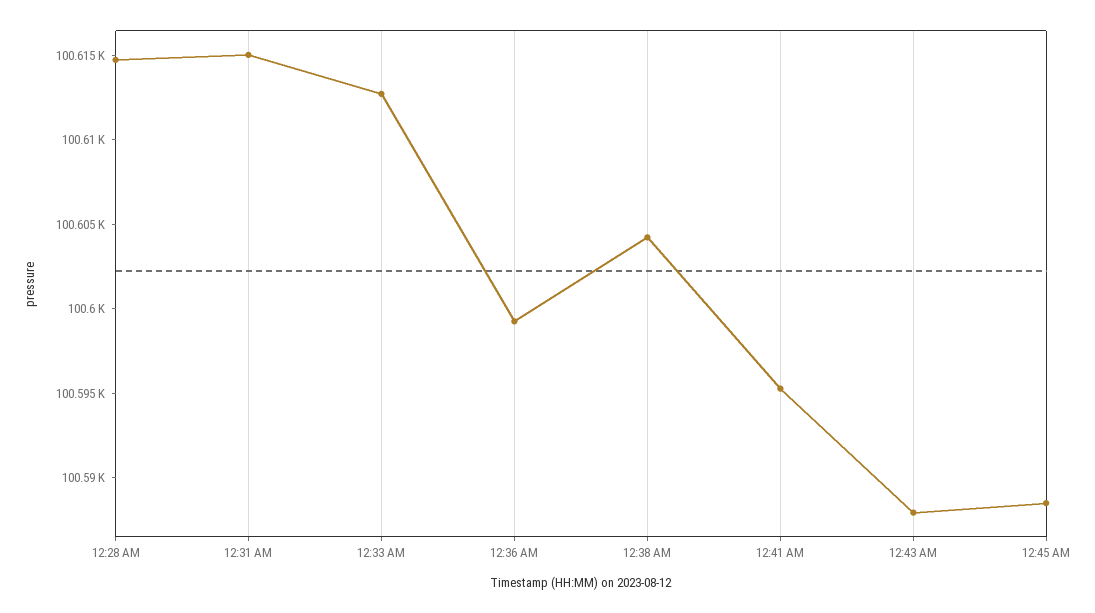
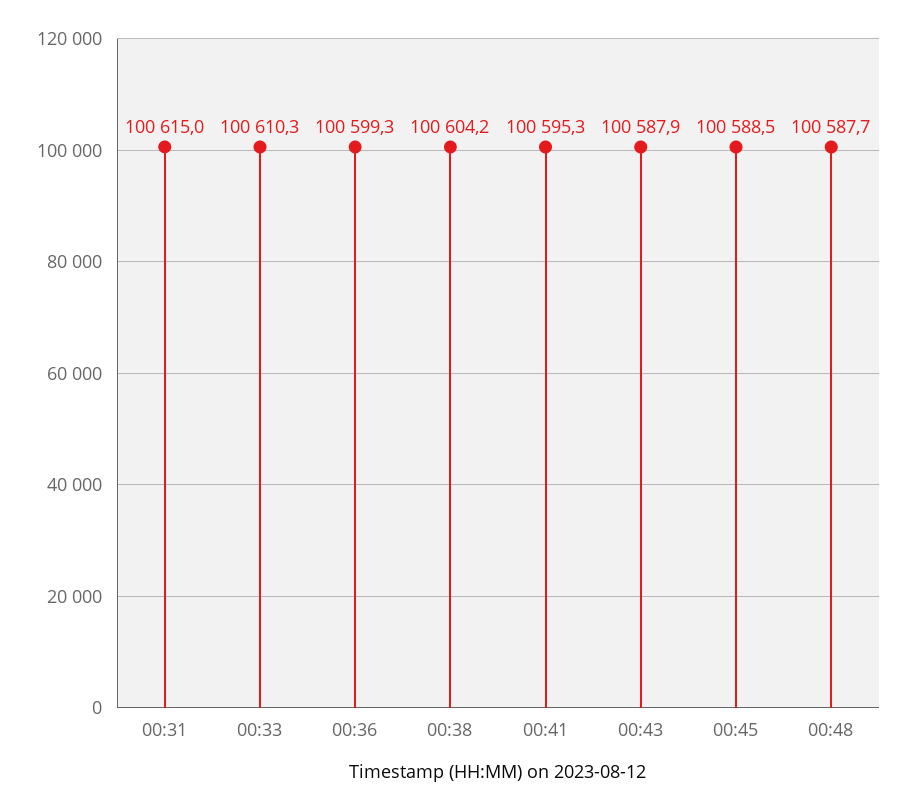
12:28 AM: 100615 -> none
12:33 AM: 100613 -> 100610.3
00:48: none -> 100587.7

